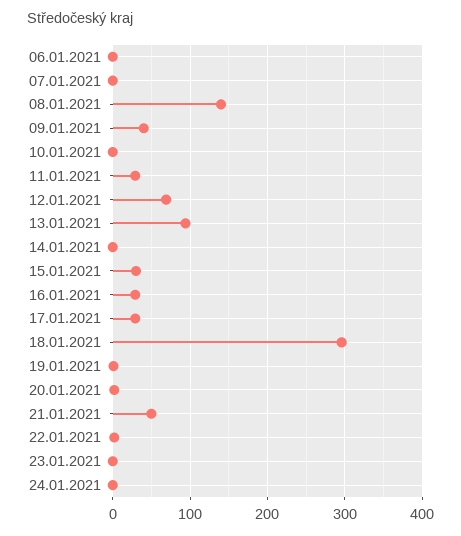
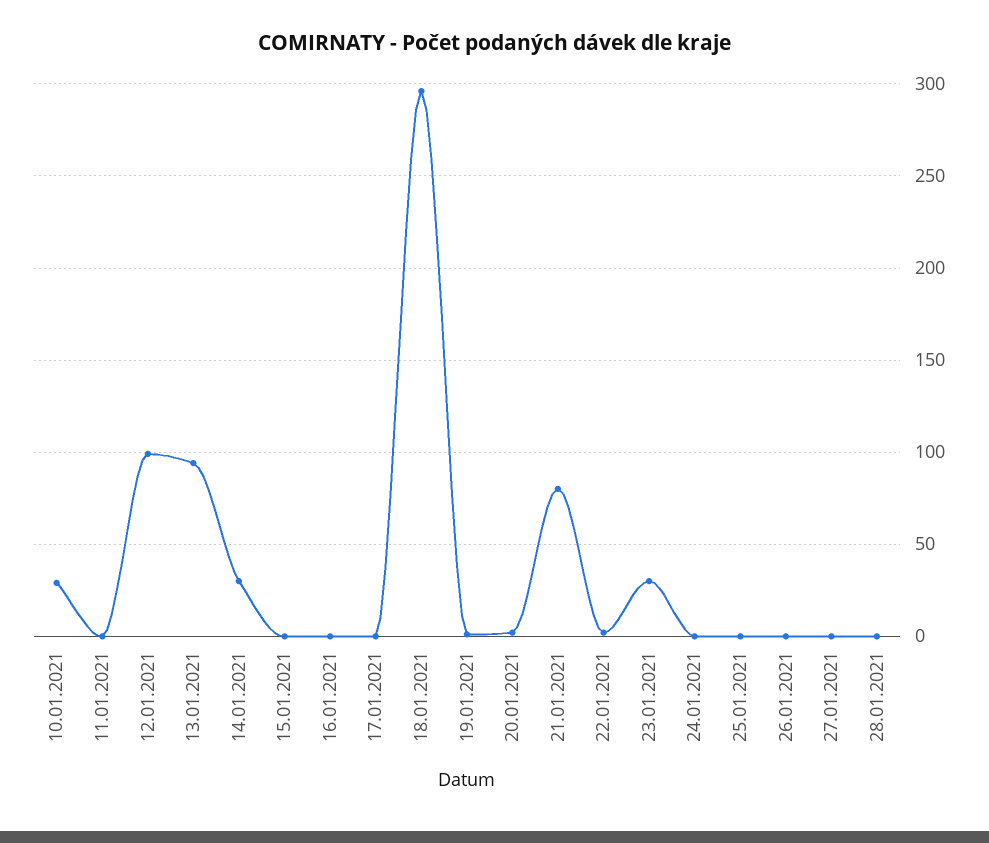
06.01.2021: 0 -> none
07.01.2021: 0 -> none
08.01.2021: 140 -> none
09.01.2021: 40 -> none
10.01.2021: 0 -> 30
11.01.2021: 30 -> 0
12.01.2021: 70 -> 100
14.01.2021: 0 -> 30
15.01.2021: 30 -> 0
16.01.2021: 30 -> 0
17.01.2021: 30 -> 0
21.01.2021: 50 -> 80
23.01.2021: 0 -> 30
25.01.2021: none -> 0
26.01.2021: none -> 0
27.01.2021: none -> 0
28.01.2021: none -> 0

